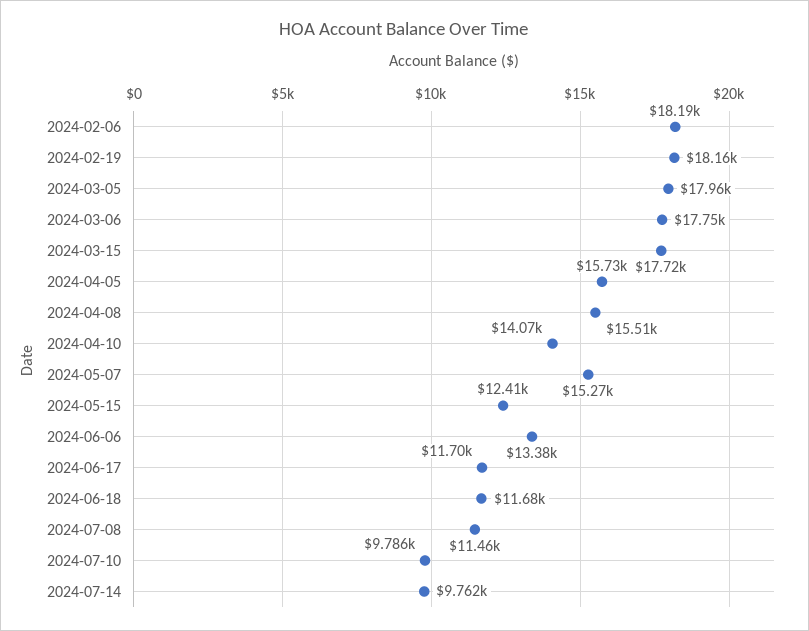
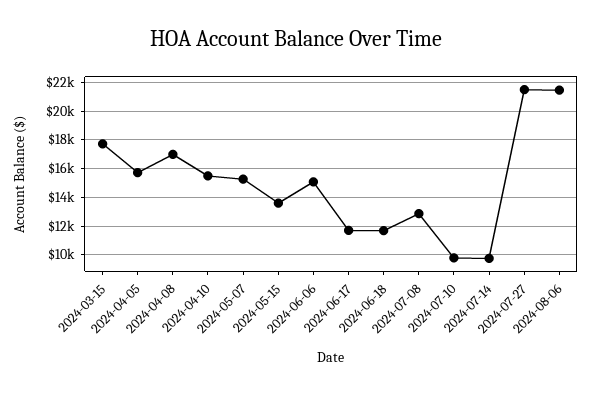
2024-02-06: 18190 -> none
2024-02-19: 18160 -> none
2024-03-05: 17960 -> none
2024-03-06: 17750 -> none
2024-04-08: 15510 -> 17000
2024-04-10: 14070 -> 15500
2024-05-15: 12410 -> 13500
2024-06-06: 13380 -> 15000
2024-07-08: 11460 -> 13000
2024-07-27: none -> 21500
2024-08-06: none -> 21500

